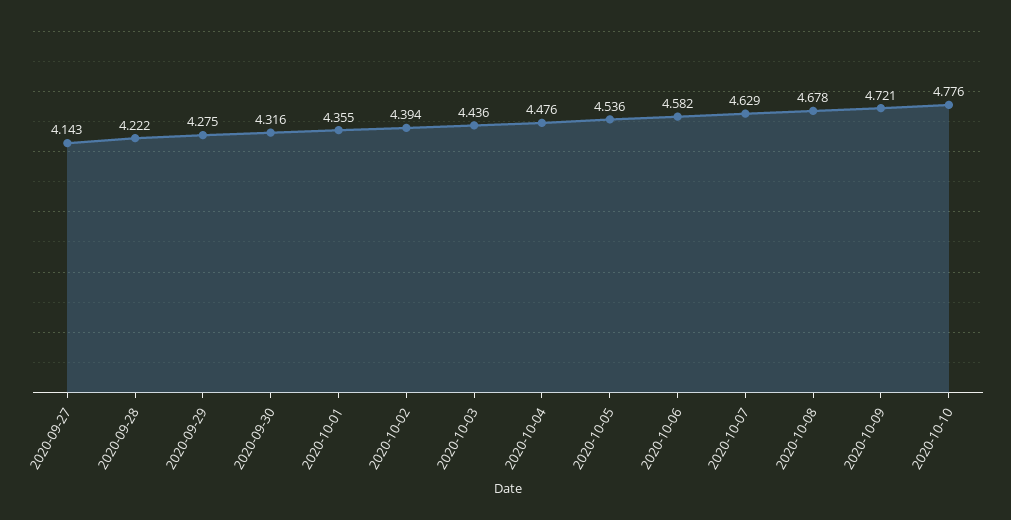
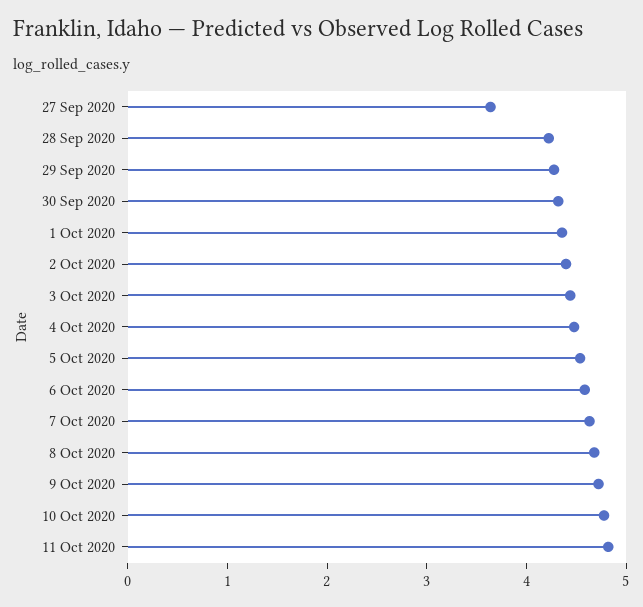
2020-09-27: 4.143 -> 3.6
11 Oct 2020: none -> 4.8

